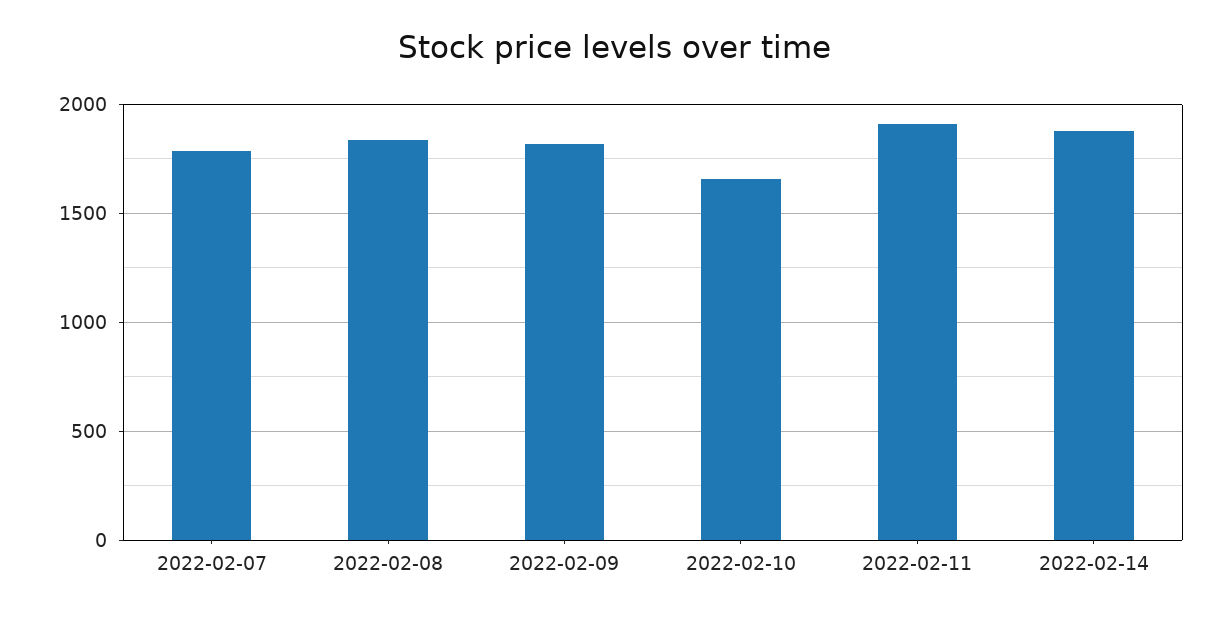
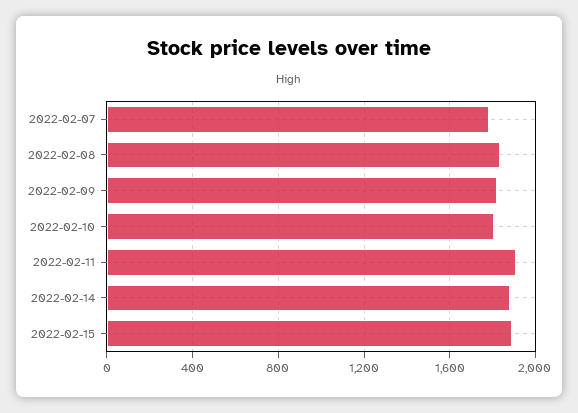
2022-02-10: 1650 -> 1800
2022-02-15: none -> 1900

